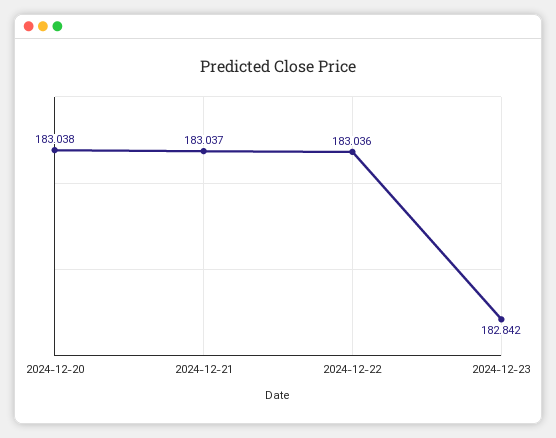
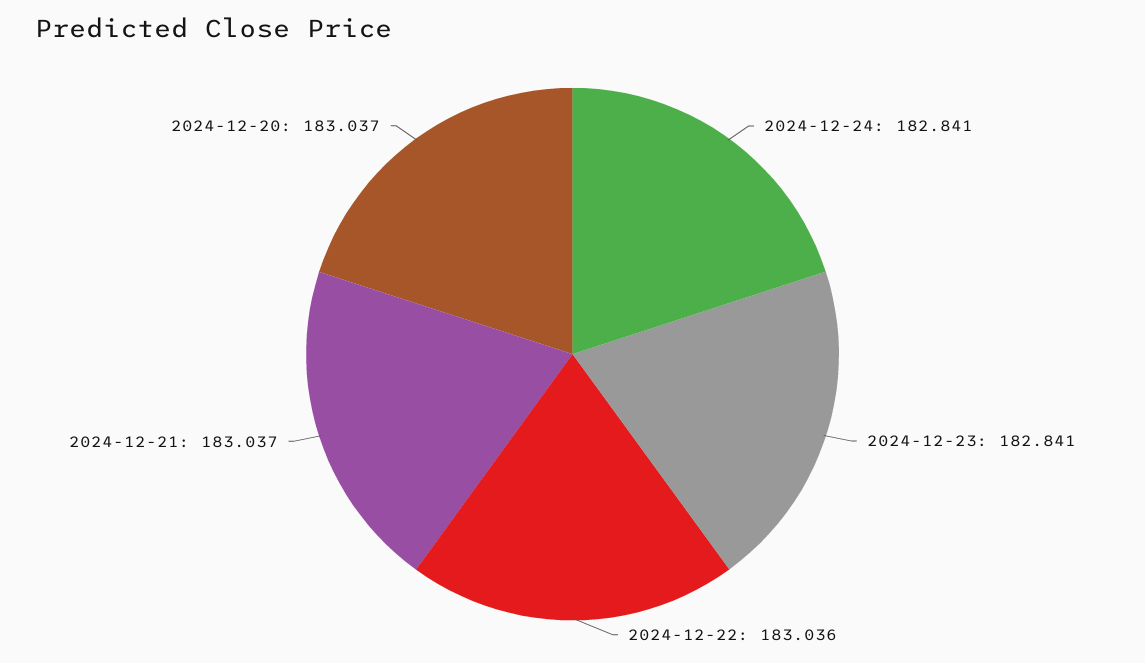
2024-12-20: 183.038 -> 183.037
2024-12-23: 182.842 -> 182.841
2024-12-24: none -> 182.841

